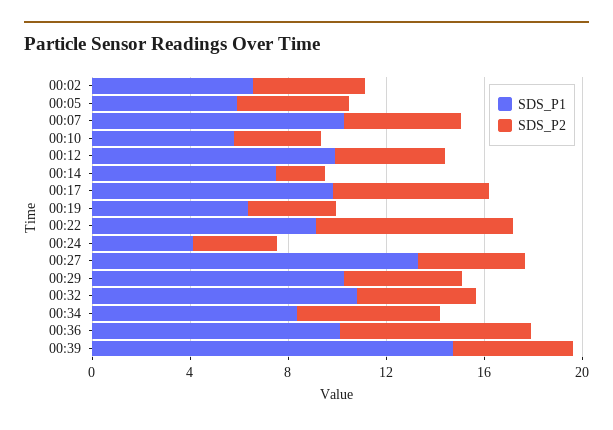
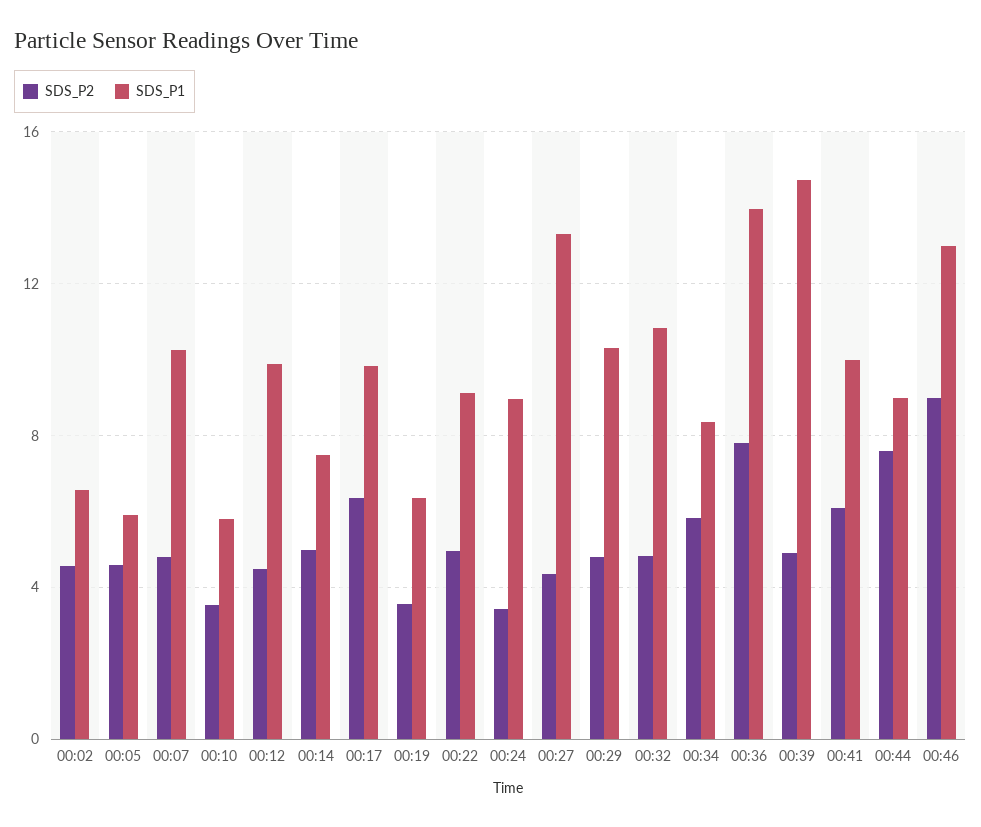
SDS_P2, 00:14: 2 -> 5
SDS_P2, 00:22: 8 -> 5
SDS_P1, 00:24: 4 -> 9
SDS_P1, 00:36: 10 -> 14
SDS_P2, 00:41: none -> 6
SDS_P1, 00:41: none -> 10
SDS_P2, 00:44: none -> 7.5
SDS_P1, 00:44: none -> 9
SDS_P2, 00:46: none -> 9
SDS_P1, 00:46: none -> 13

